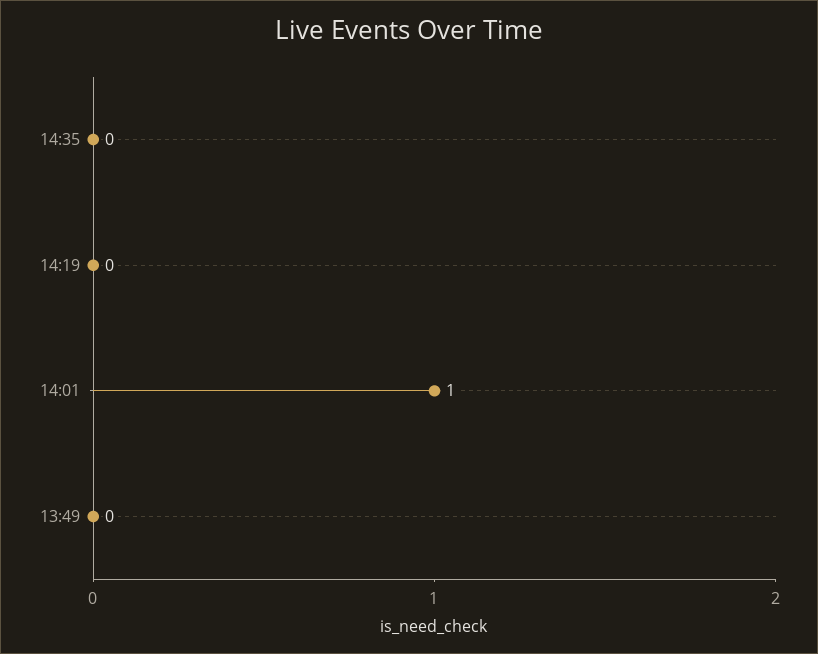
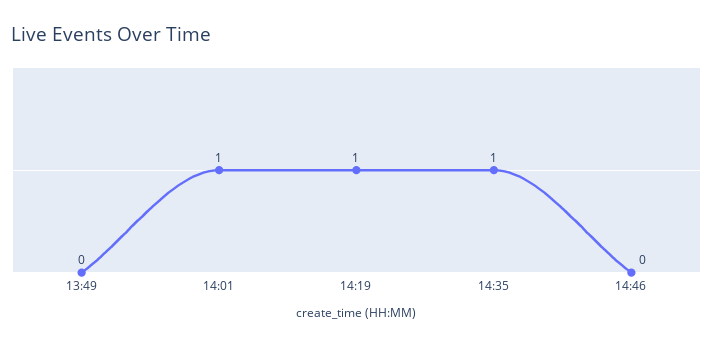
14:35: 0 -> 1
14:19: 0 -> 1
14:46: none -> 0

